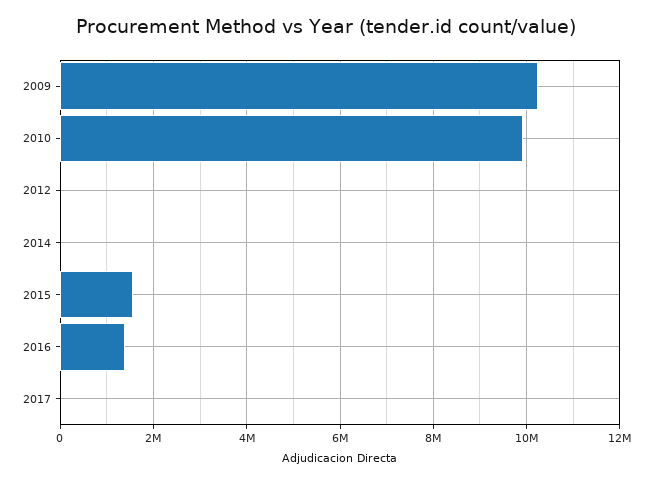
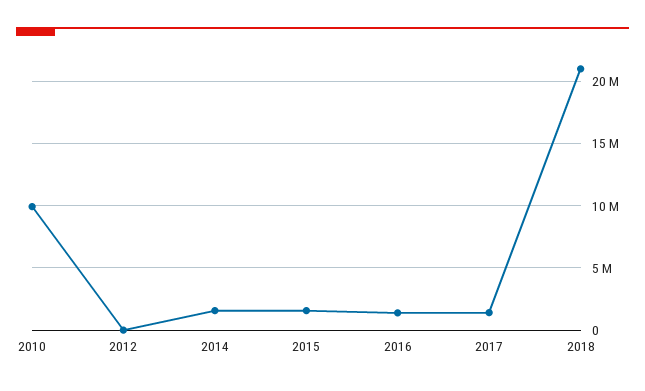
2009: 10200000 -> none
2014: 0 -> 1500000
2017: 0 -> 1500000
2018: none -> 21000000

